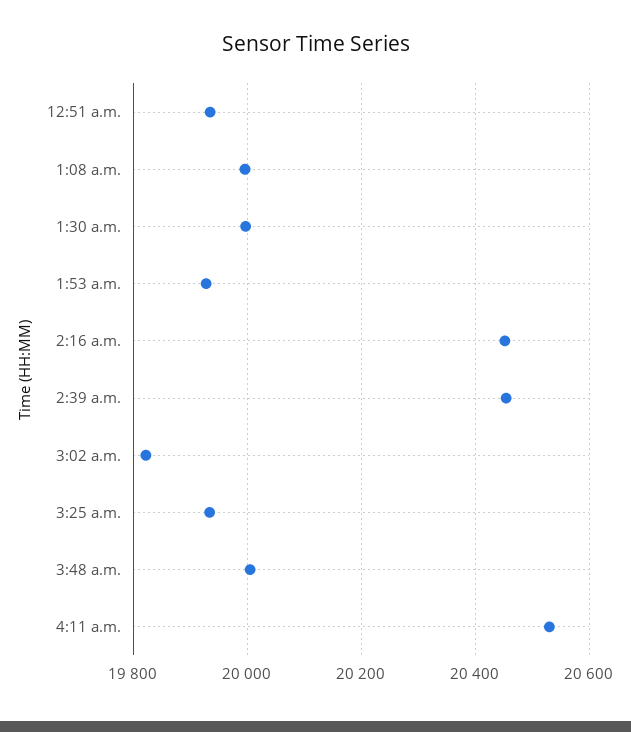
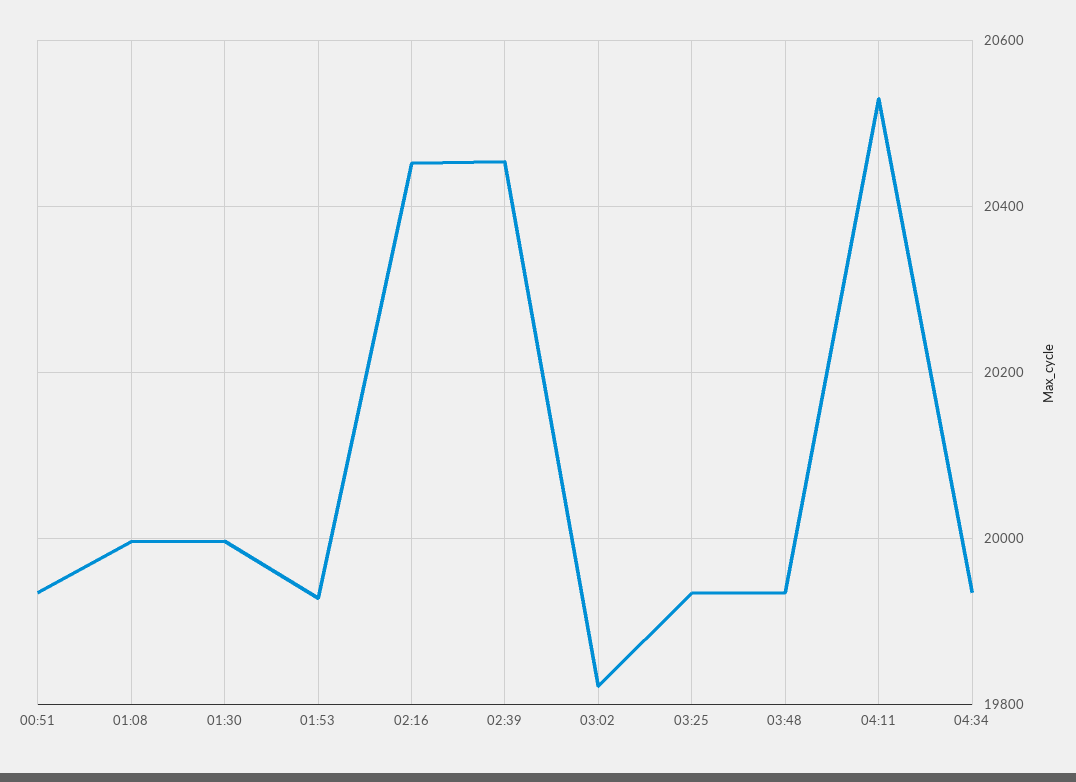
3:48 a.m.: 20000 -> 19940
04:34: none -> 19940

